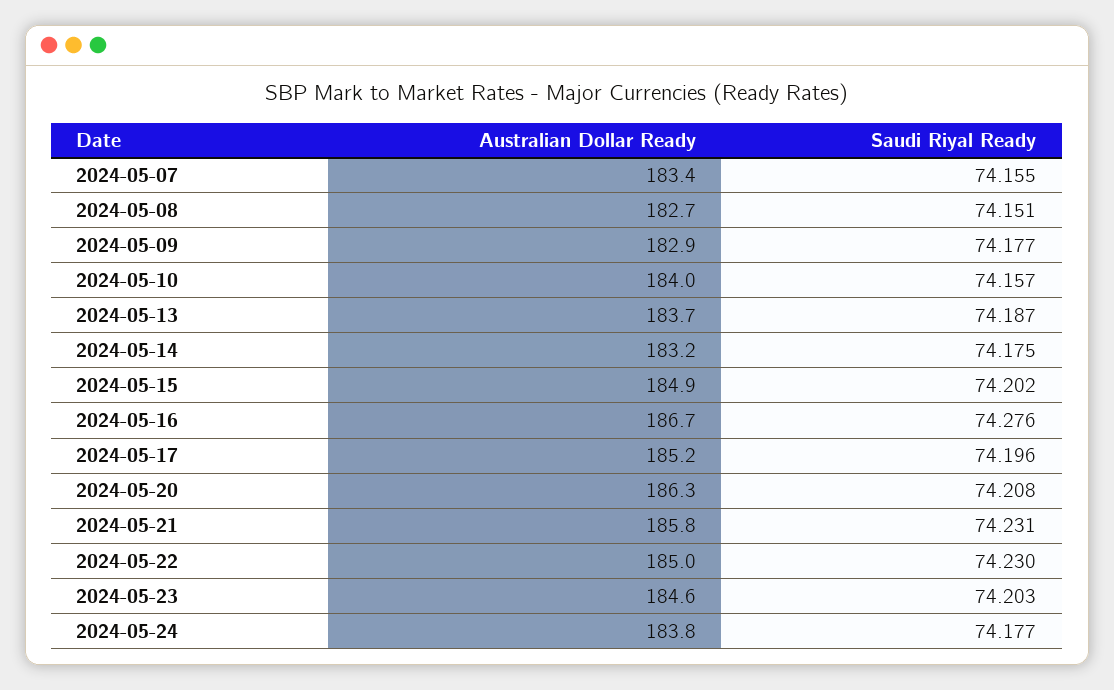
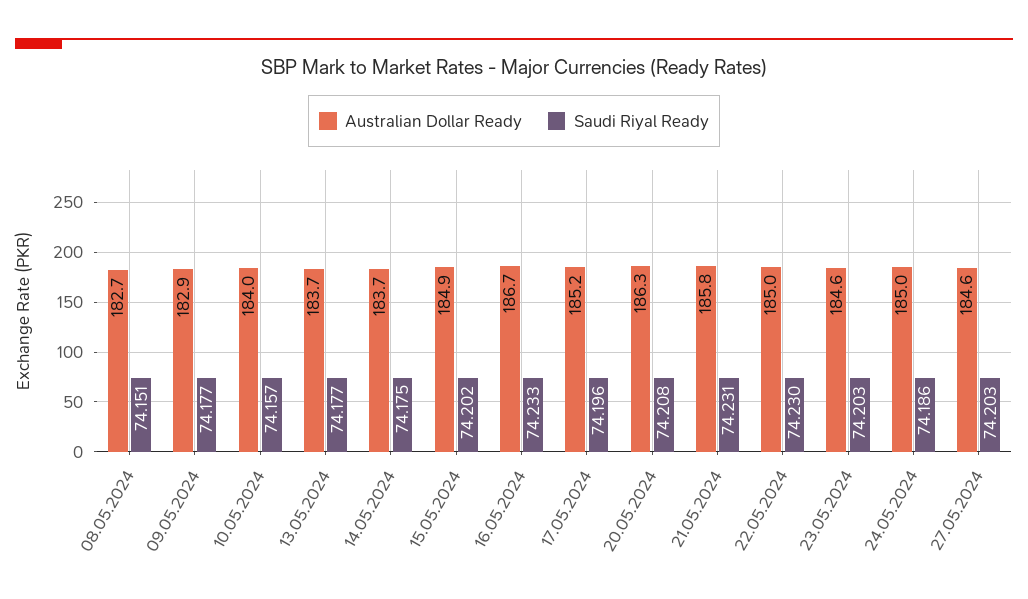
Australian Dollar Ready, 2024-05-07: 183.4 -> none
Saudi Riyal Ready, 2024-05-07: 74.155 -> none
Saudi Riyal Ready, 2024-05-13: 74.187 -> 74.177
Australian Dollar Ready, 2024-05-14: 183.2 -> 183.7
Saudi Riyal Ready, 2024-05-16: 74.276 -> 74.233
Australian Dollar Ready, 2024-05-24: 183.8 -> 185
Saudi Riyal Ready, 2024-05-24: 74.177 -> 74.186
Australian Dollar Ready, 27.05.2024: none -> 184.6
Saudi Riyal Ready, 27.05.2024: none -> 74.203

